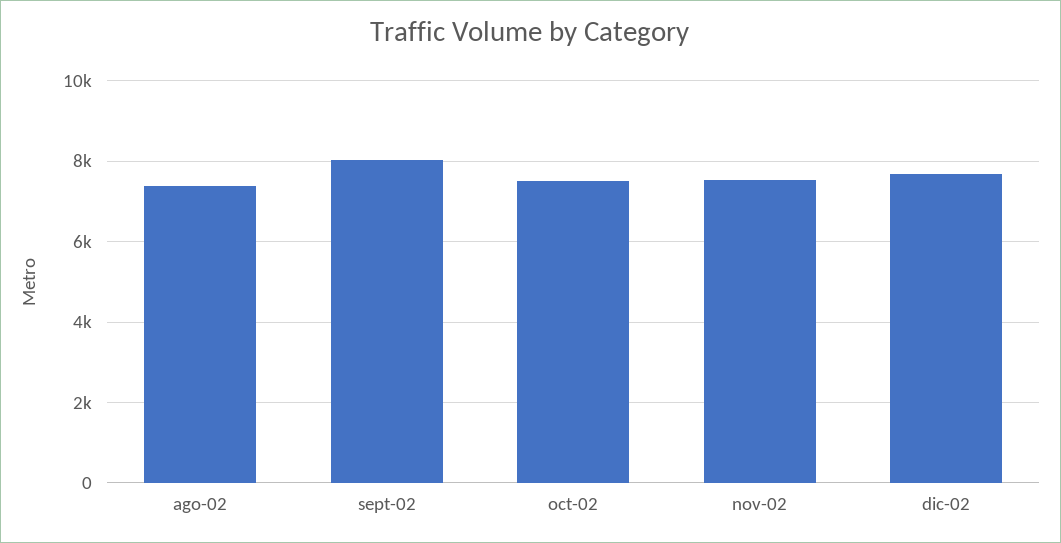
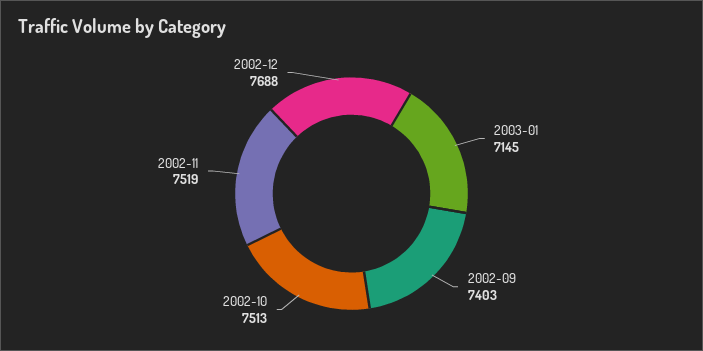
ago-02: 7400 -> none
sept-02: 8000 -> 7403
2003-01: none -> 7145

